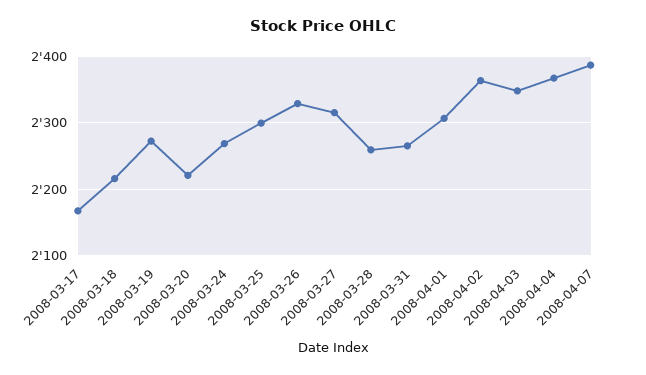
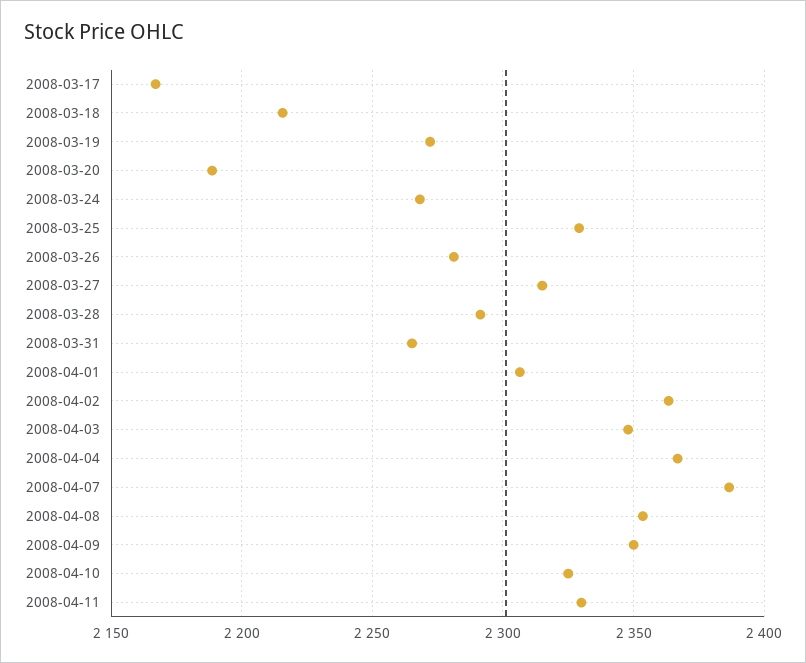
2008-03-20: 2220 -> 2190
2008-03-25: 2300 -> 2330
2008-03-26: 2330 -> 2280
2008-03-28: 2260 -> 2290
2008-04-08: none -> 2355
2008-04-09: none -> 2350
2008-04-10: none -> 2325
2008-04-11: none -> 2330

